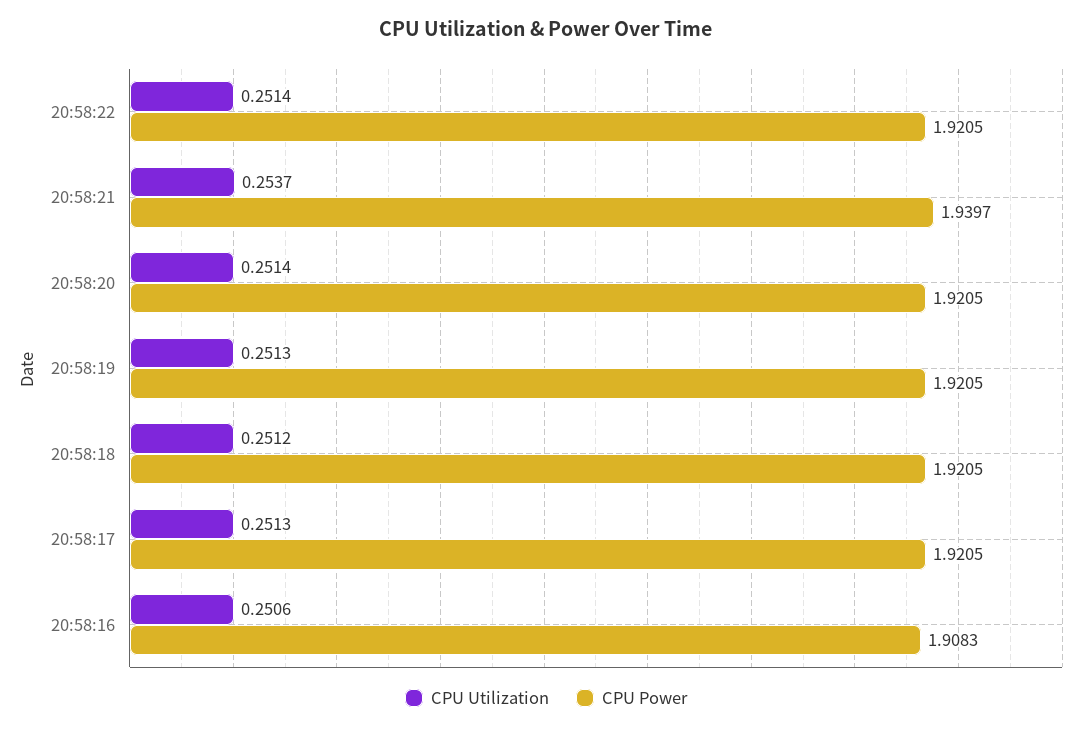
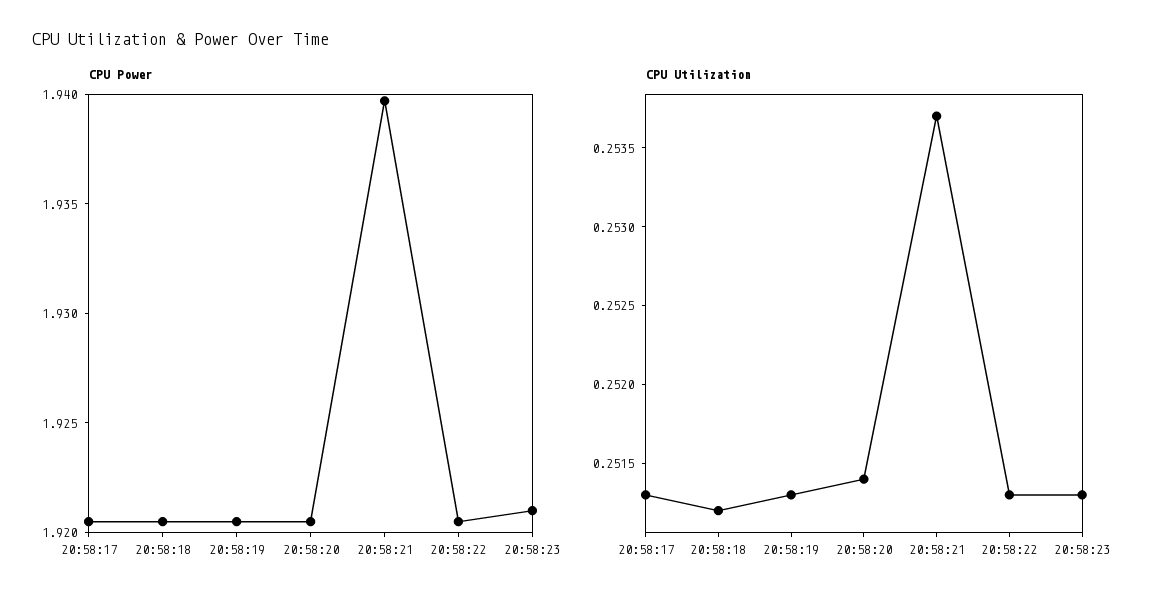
CPU Utilization, 20:58:22: 0.2514 -> 0.2513
CPU Utilization, 20:58:16: 0.2506 -> none
CPU Power, 20:58:16: 1.9083 -> none
CPU Power, 20:58:23: none -> 1.921
CPU Utilization, 20:58:23: none -> 0.2513

